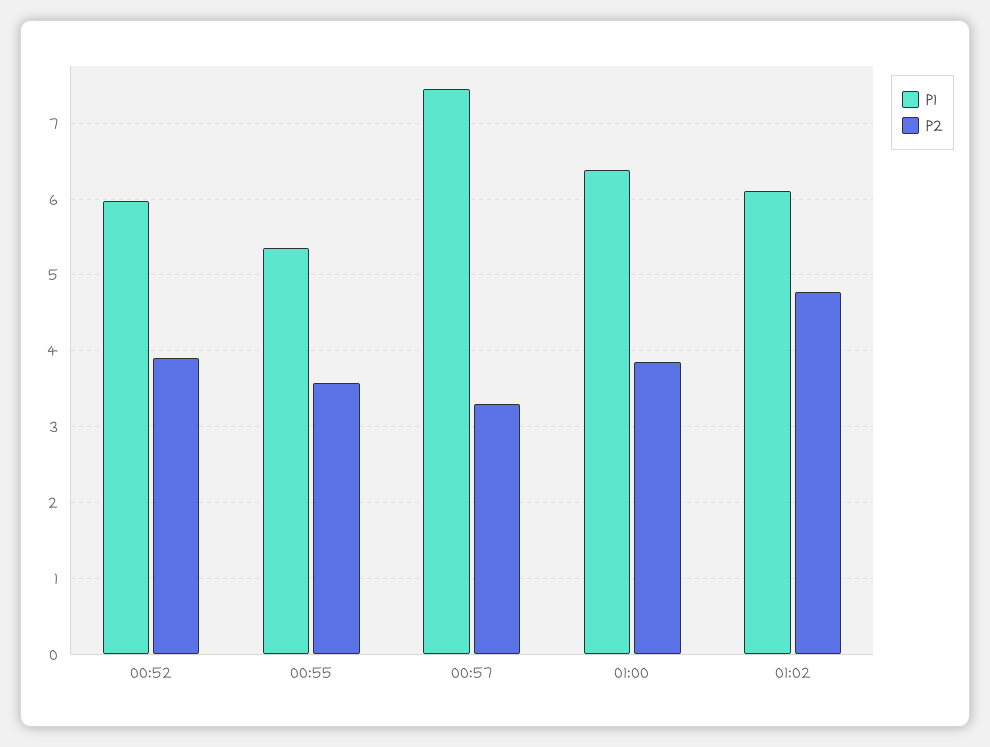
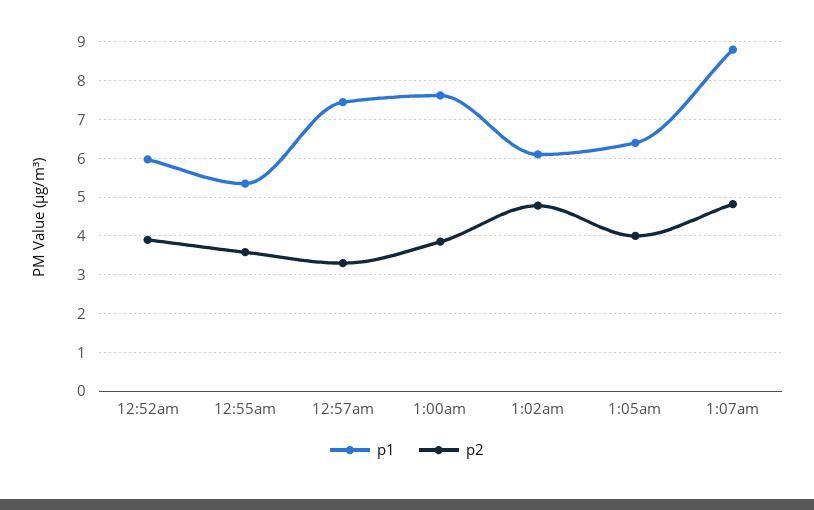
P1, 01:00: 6.4 -> 7.6
P1, 1:05am: none -> 6.4
P2, 1:05am: none -> 4
P1, 1:07am: none -> 8.8
P2, 1:07am: none -> 4.8

